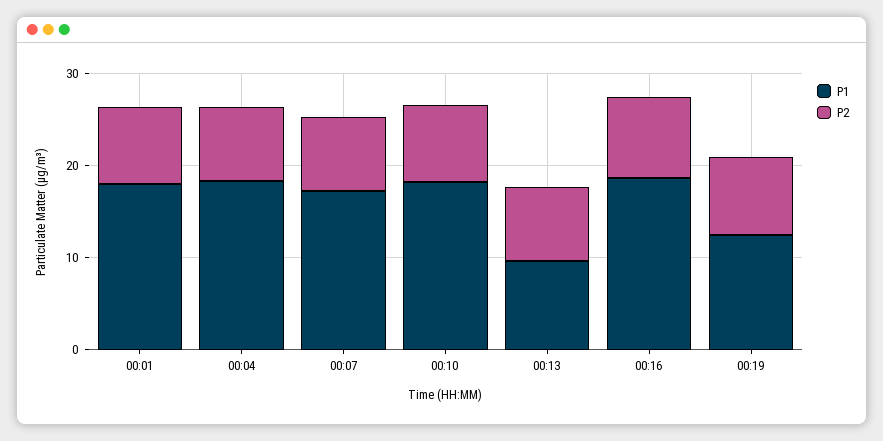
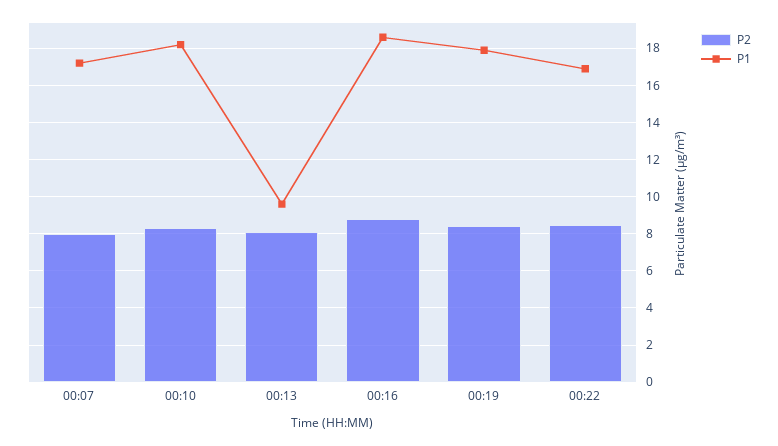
P1, 00:01: 18 -> none
P2, 00:01: 8 -> none
P1, 00:04: 18 -> none
P2, 00:04: 8 -> none
P1, 00:19: 12 -> 18
P2, 00:22: none -> 8.5
P1, 00:22: none -> 17

